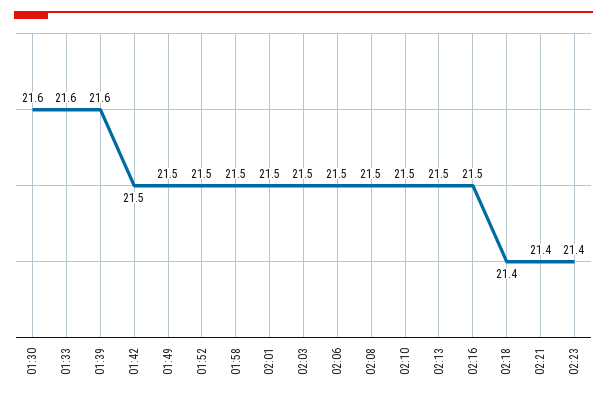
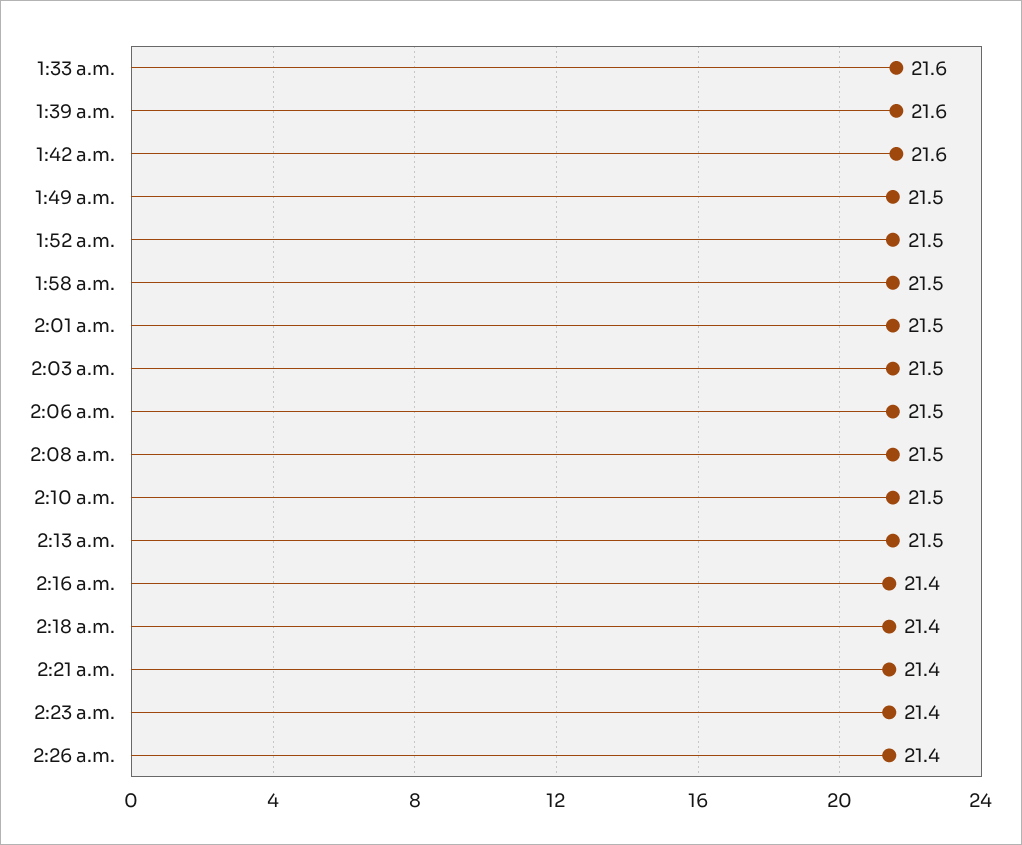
01:30: 21.6 -> none
01:42: 21.5 -> 21.6
02:16: 21.5 -> 21.4
2:26 a.m.: none -> 21.4

